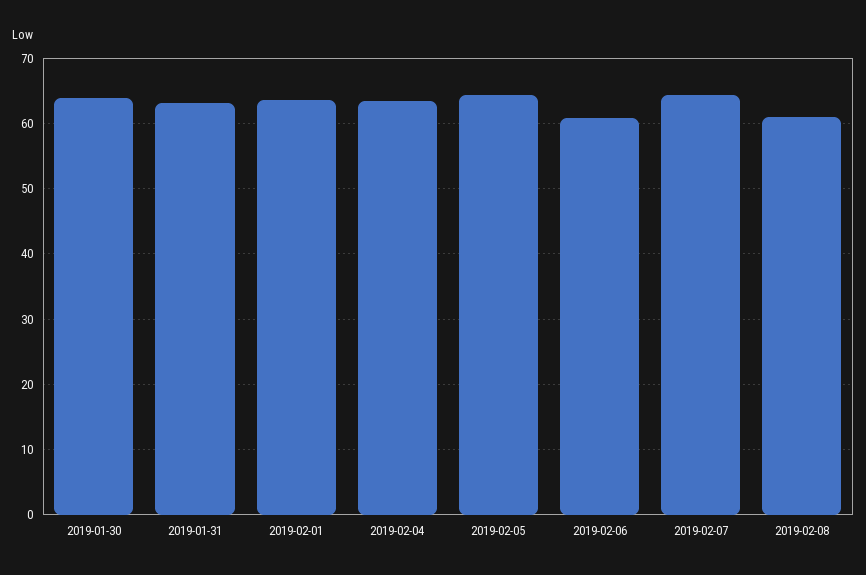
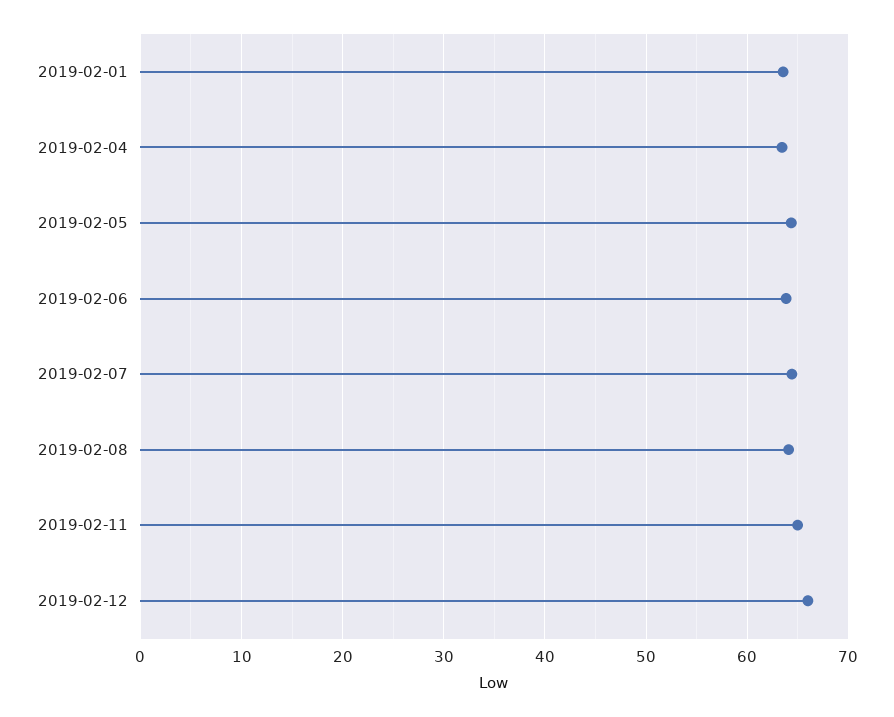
2019-01-30: 64 -> none
2019-01-31: 63 -> none
2019-02-06: 61 -> 64
2019-02-08: 61 -> 64
2019-02-11: none -> 65
2019-02-12: none -> 66

